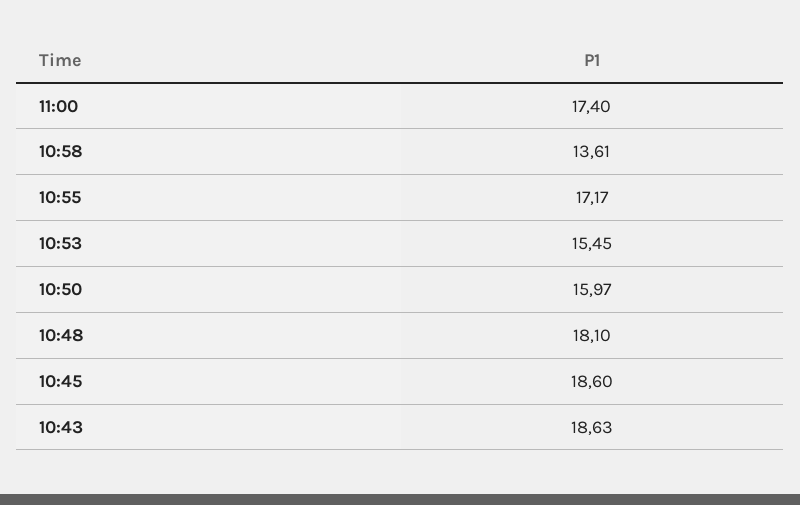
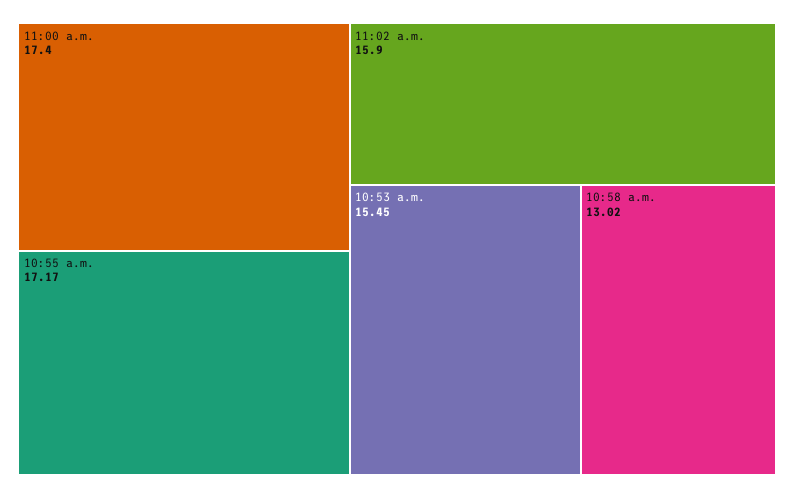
10:58: 13.61 -> 13.02
10:50: 15.97 -> none
10:48: 18.1 -> none
10:45: 18.6 -> none
10:43: 18.63 -> none
11:02 a.m.: none -> 15.9

